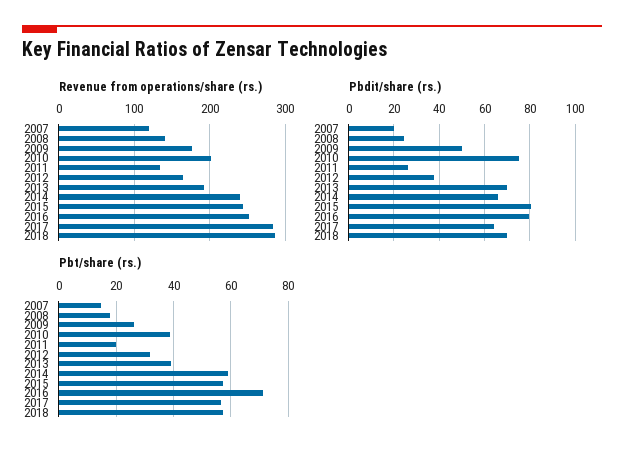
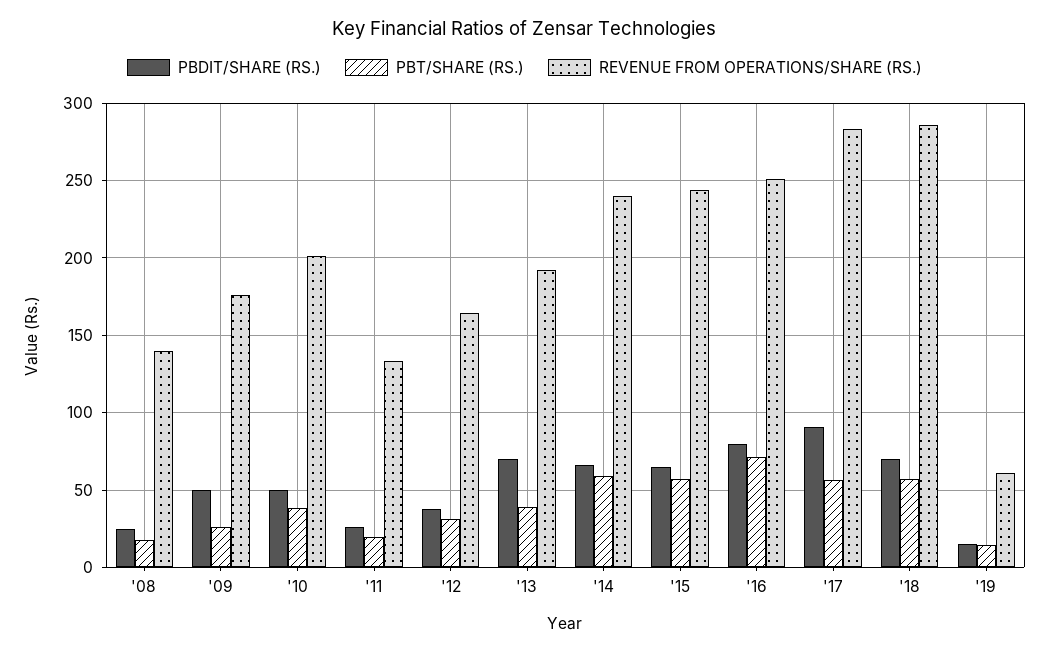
Revenue from operations/share (rs.), 2007: 120 -> none
Pbdit/share (rs.), 2007: 20 -> none
Pbdit/share (rs.), 2010: 75 -> 50
Pbdit/share (rs.), 2015: 80 -> 65
Pbdit/share (rs.), 2017: 65 -> 90
Pbt/share (rs.), 2007: 15 -> none
Pbdit/share (rs.), '19: none -> 15
Pbt/share (rs.), '19: none -> 15
Revenue from operations/share (rs.), '19: none -> 60

